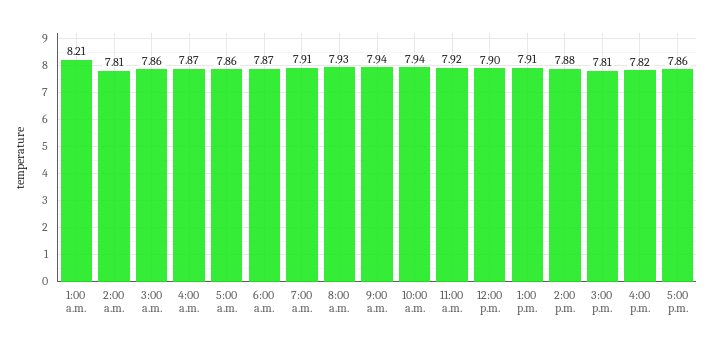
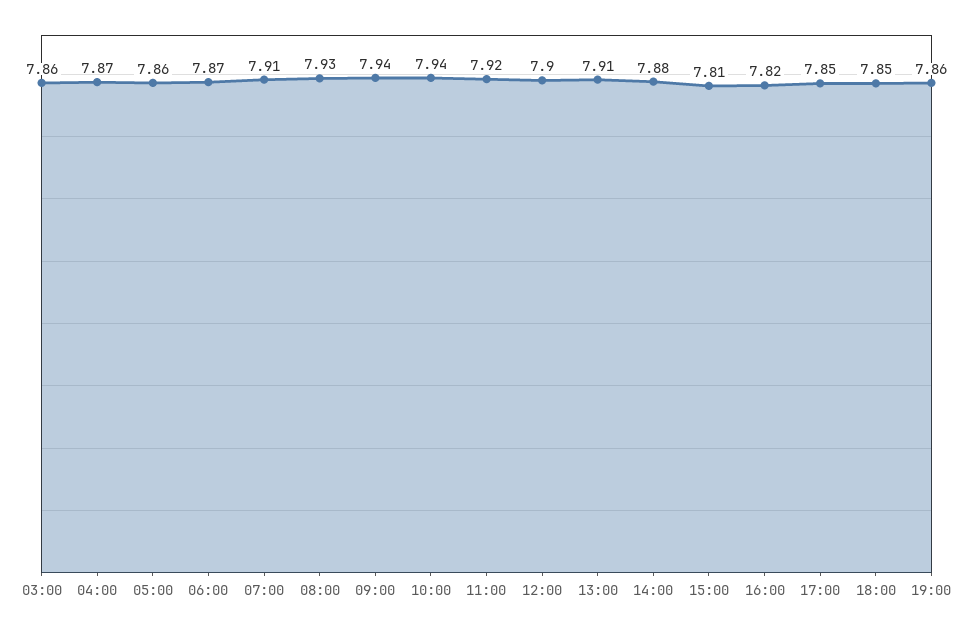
1:00 a.m.: 8.21 -> none
2:00 a.m.: 7.81 -> none
5:00 p.m.: 7.86 -> 7.85
18:00: none -> 7.85
19:00: none -> 7.86

